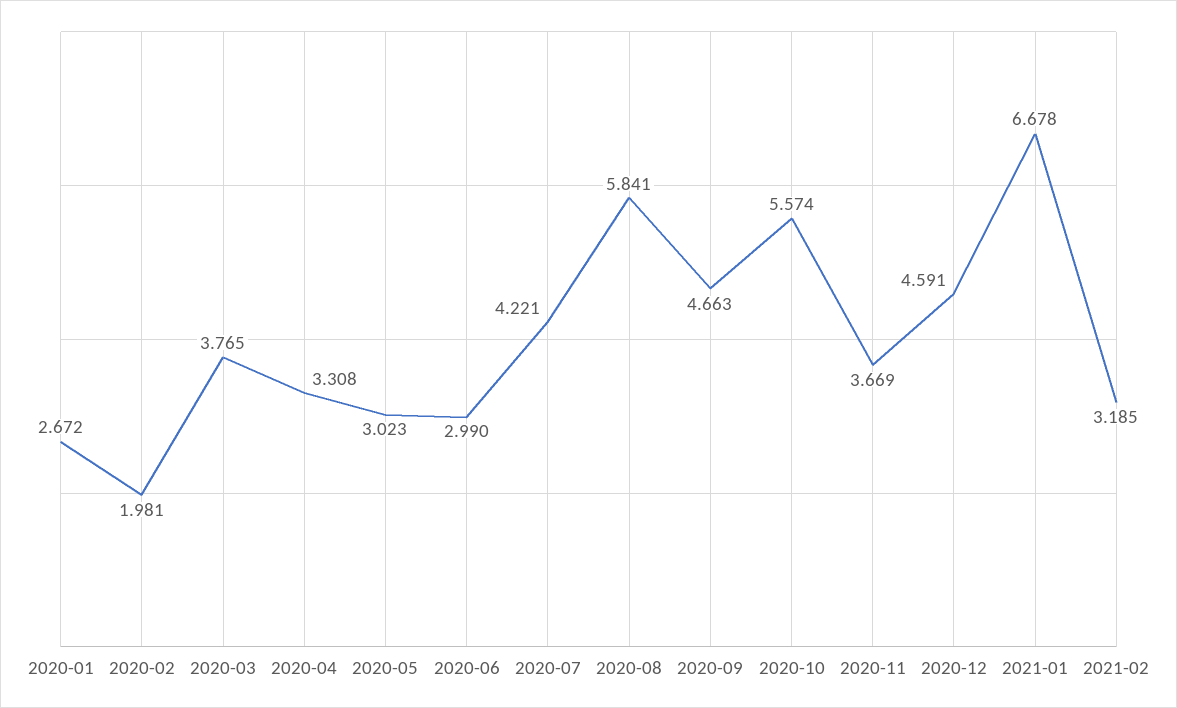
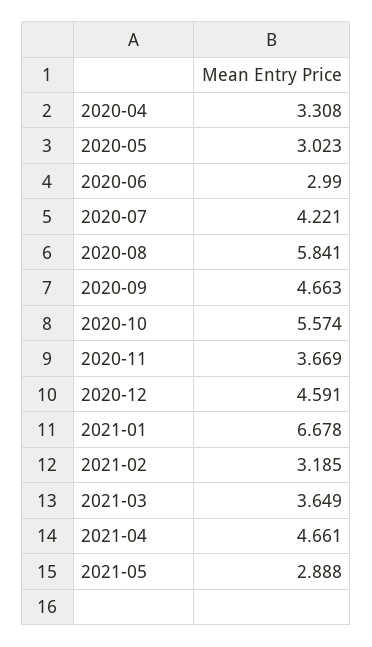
2020-01: 2.672 -> none
2020-02: 1.981 -> none
2020-03: 3.765 -> none
2021-03: none -> 3.649
2021-04: none -> 4.661
2021-05: none -> 2.888

